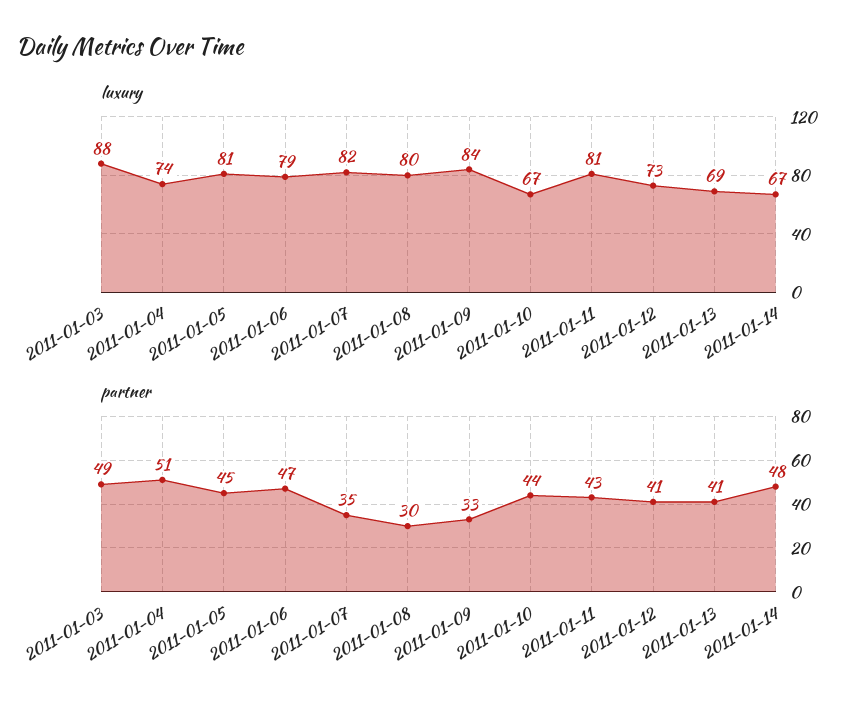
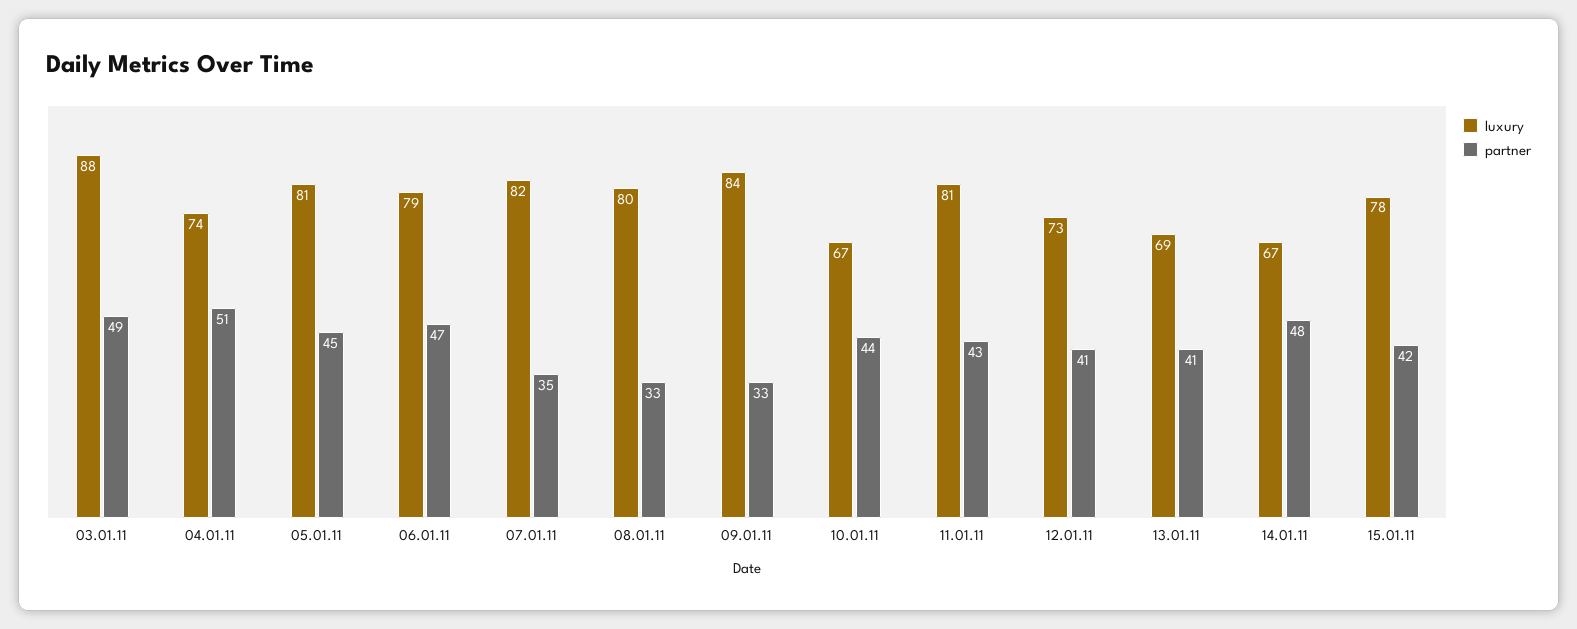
partner, 2011-01-08: 30 -> 33
luxury, 15.01.11: none -> 78
partner, 15.01.11: none -> 42

